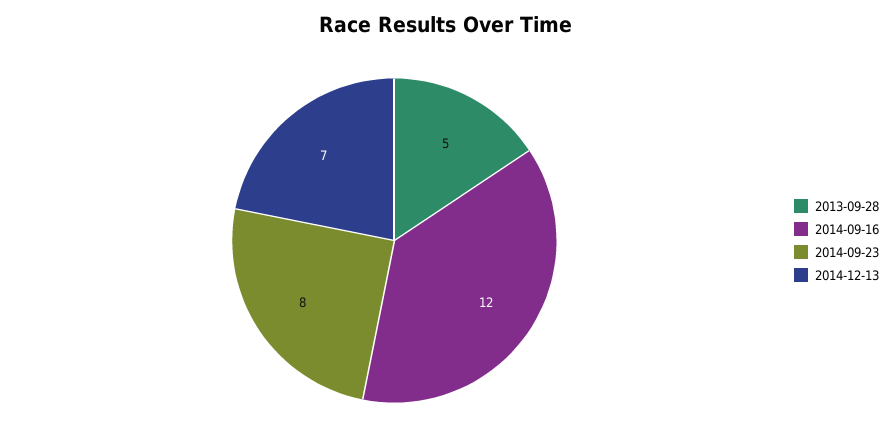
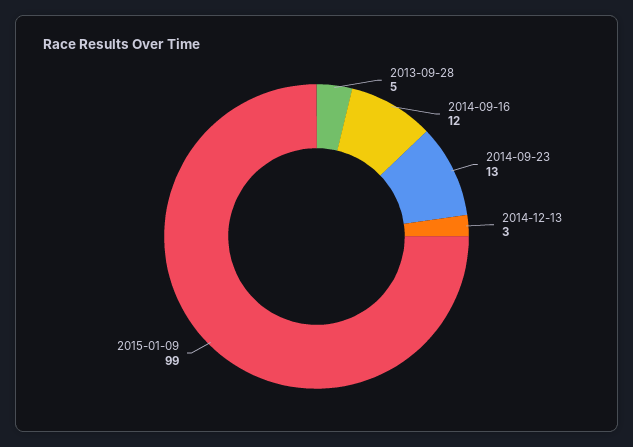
2014-09-23: 8 -> 13
2014-12-13: 7 -> 3
2015-01-09: none -> 99

